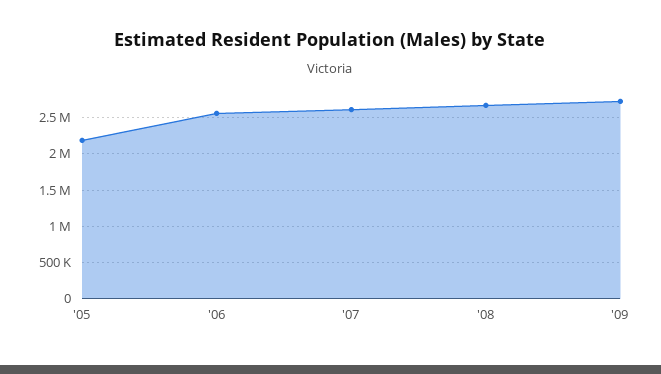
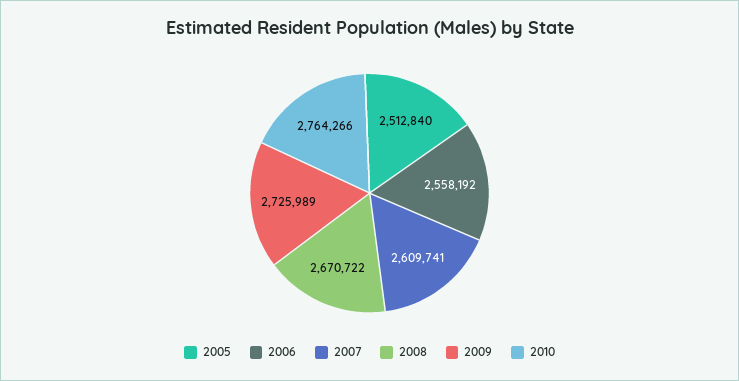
'05: 2200000 -> 2512840
2010: none -> 2764266

